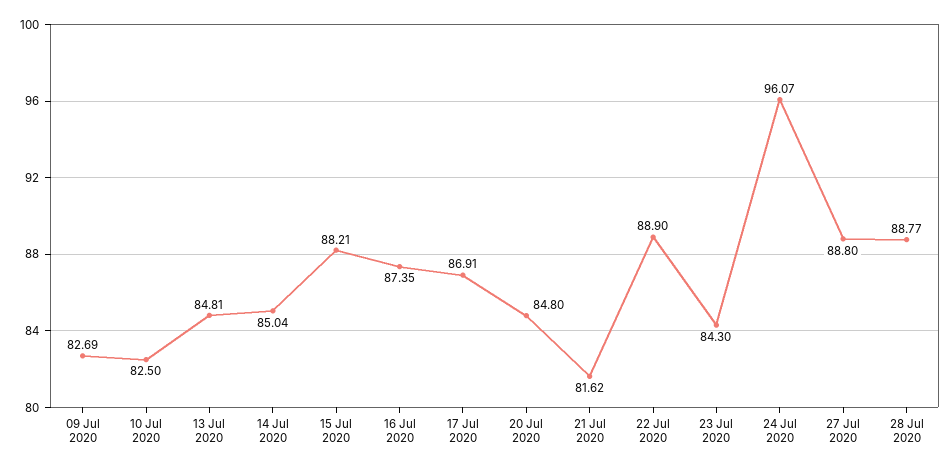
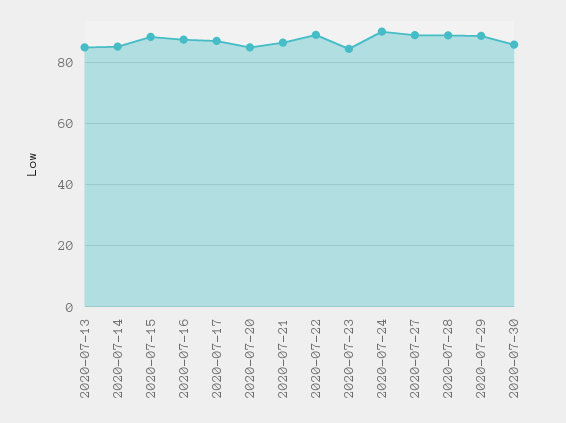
09 Jul 2020: 82.69 -> none
10 Jul 2020: 82.5 -> none
21 Jul 2020: 81.62 -> 86
24 Jul 2020: 96.07 -> 90
2020-07-29: none -> 88
2020-07-30: none -> 86

